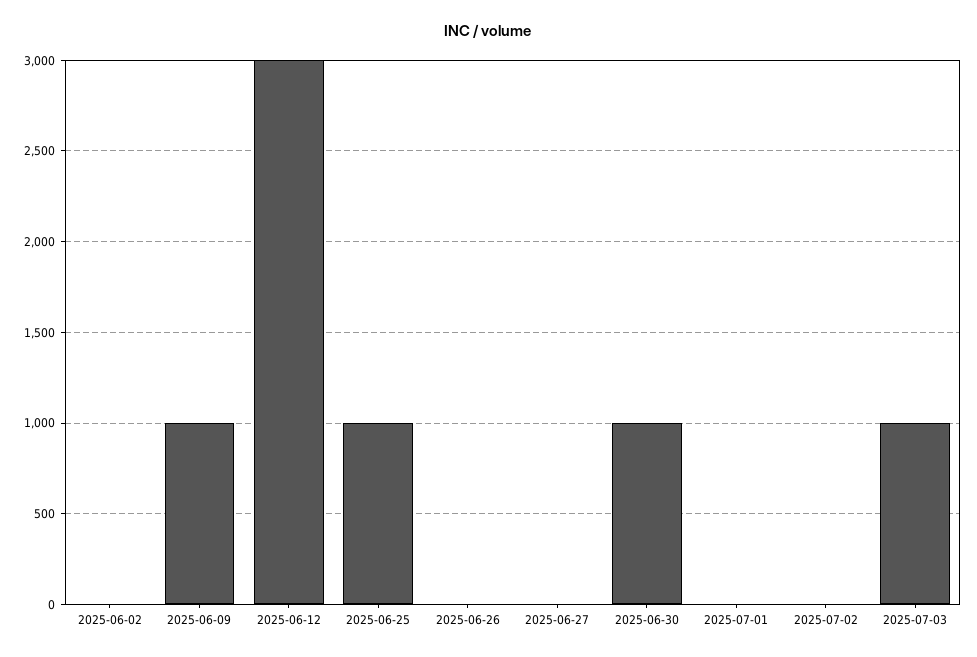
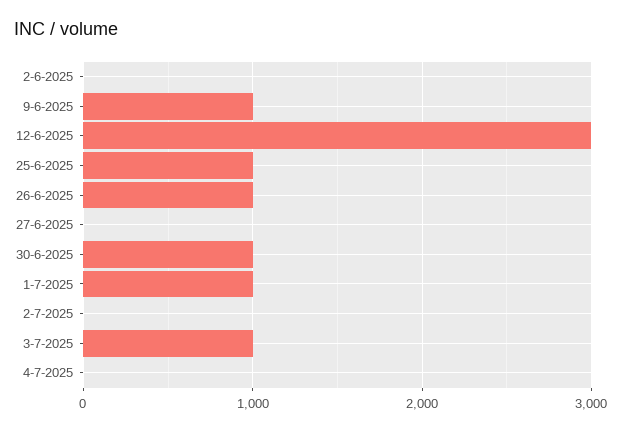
2025-06-26: 0 -> 1000
2025-07-01: 0 -> 1000
4-7-2025: none -> 0

